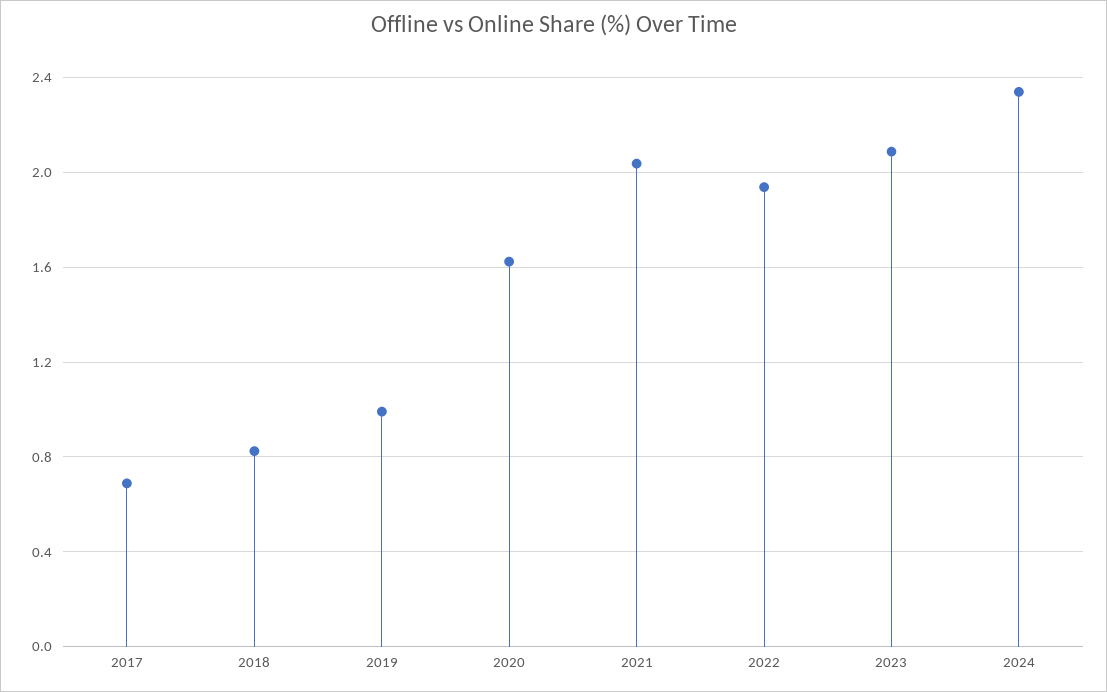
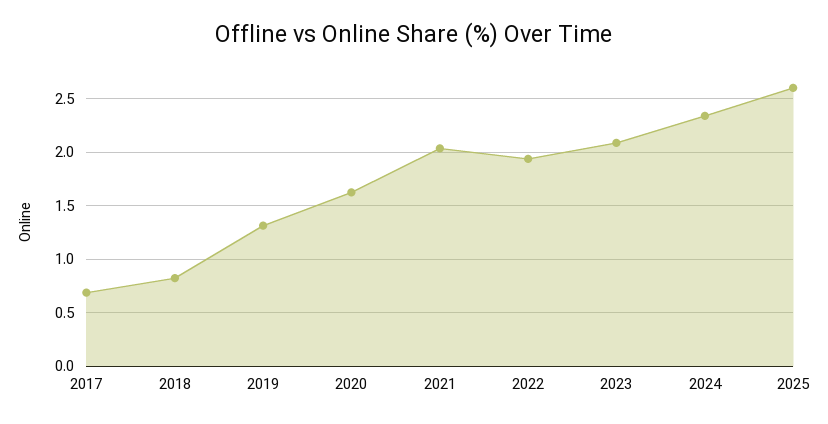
2019: 1 -> 1.3
2025: none -> 2.6

